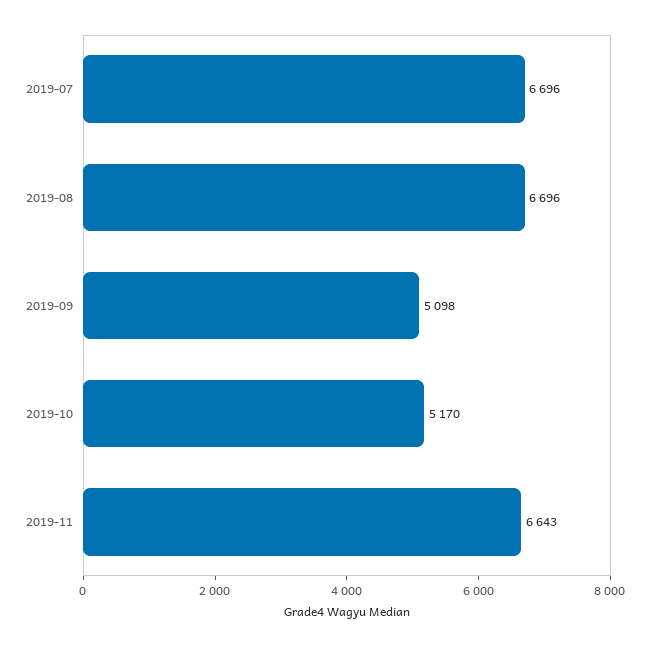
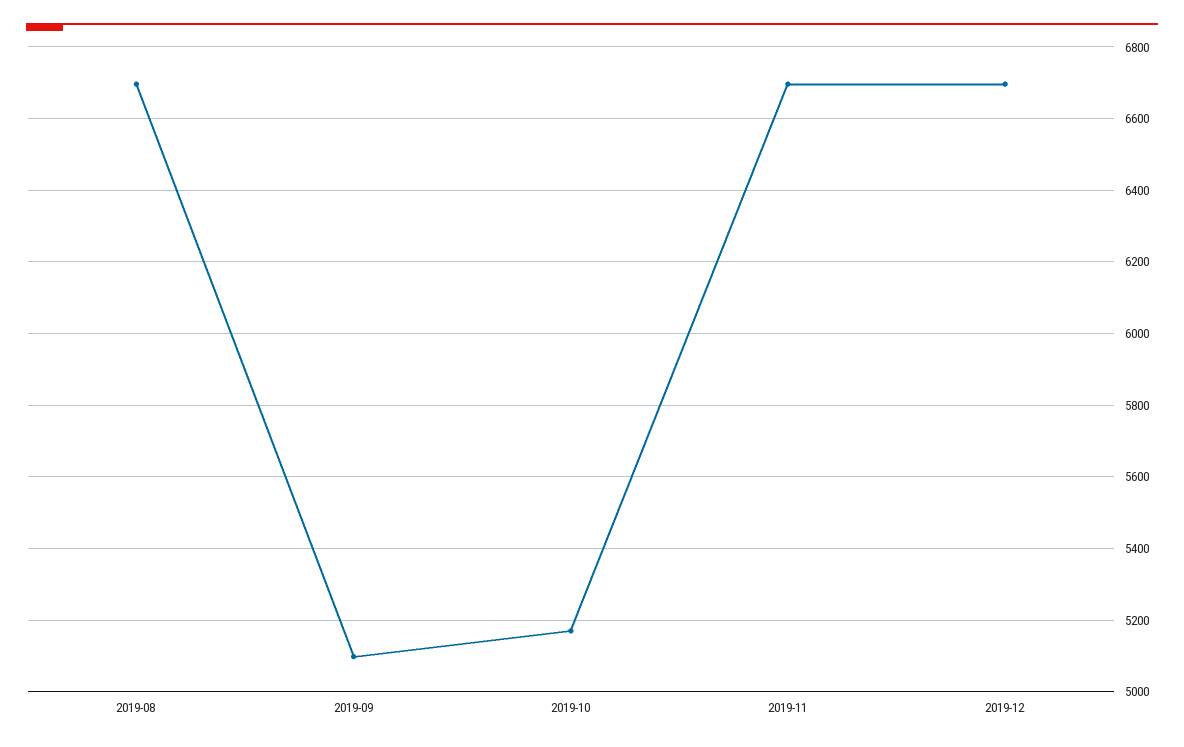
2019-07: 6696 -> none
2019-11: 6643 -> 6700
2019-12: none -> 6700

